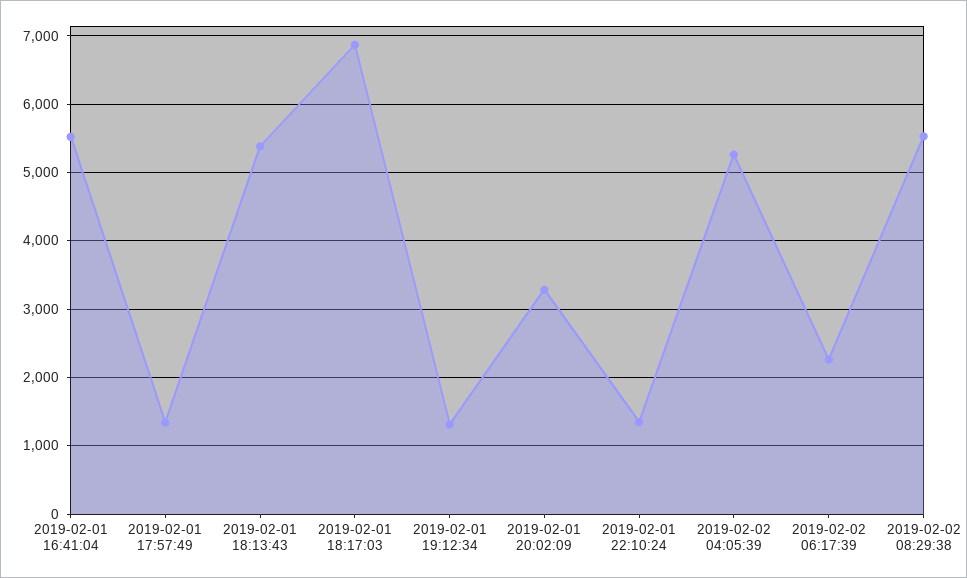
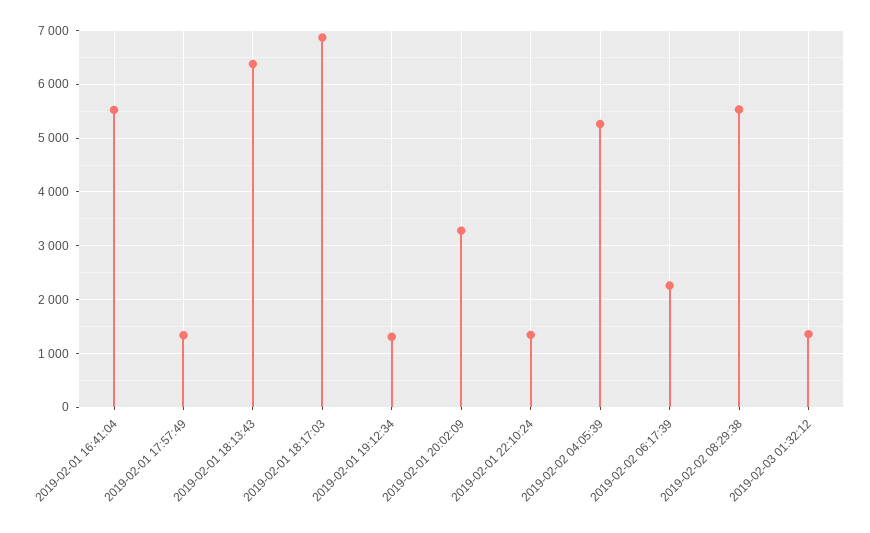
2019-02-01 18:13:43: 5400 -> 6400
2019-02-03 01:32:12: none -> 1400

